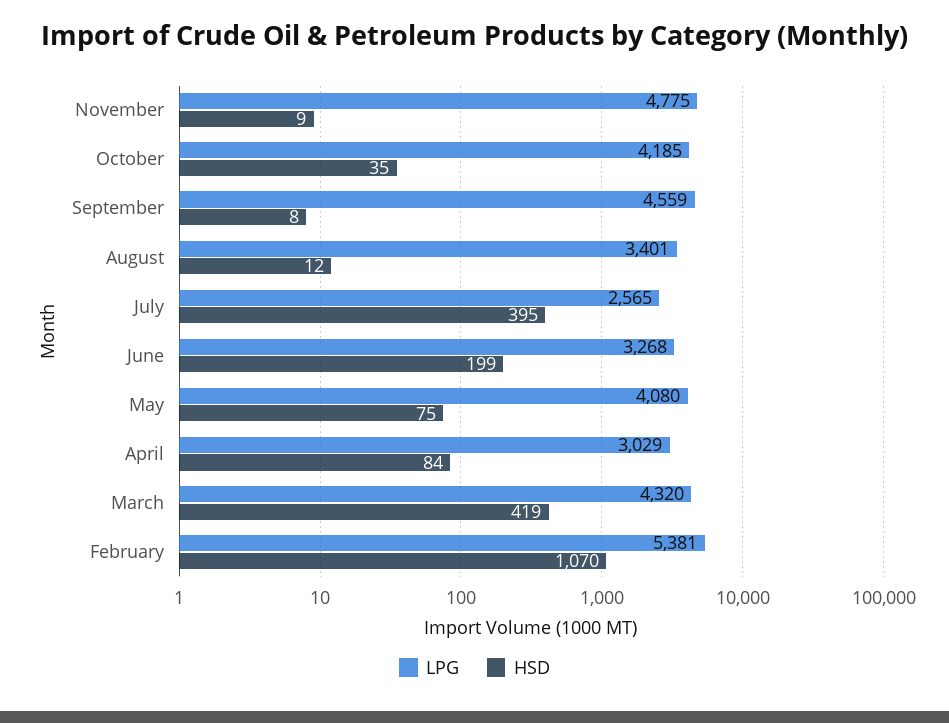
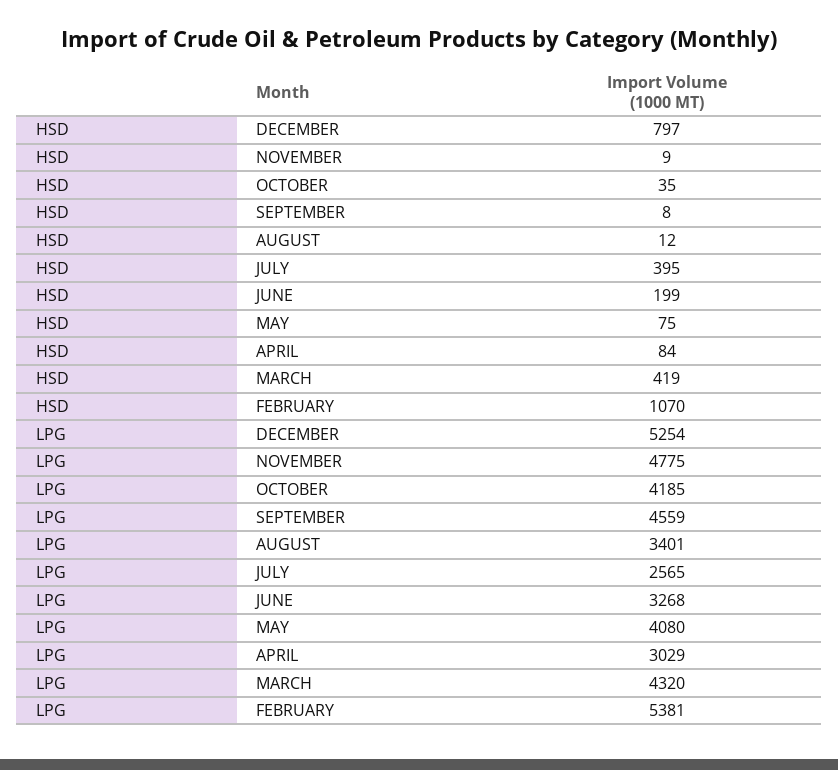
HSD, DECEMBER: none -> 797
LPG, DECEMBER: none -> 5254

